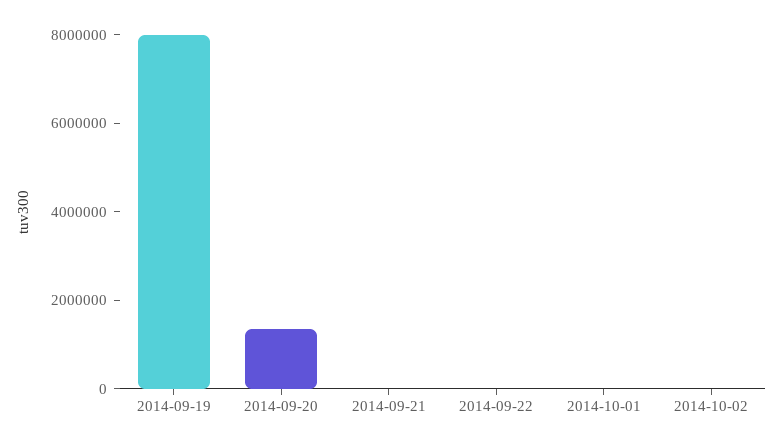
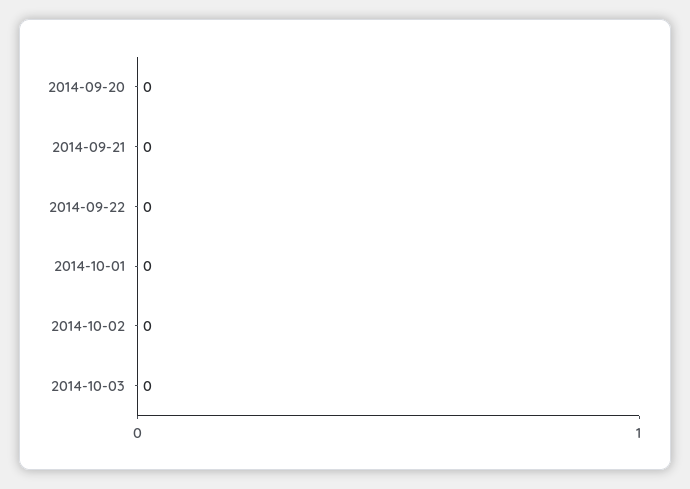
2014-09-19: 8000000 -> none
2014-09-20: 1500000 -> 0
2014-10-03: none -> 0

